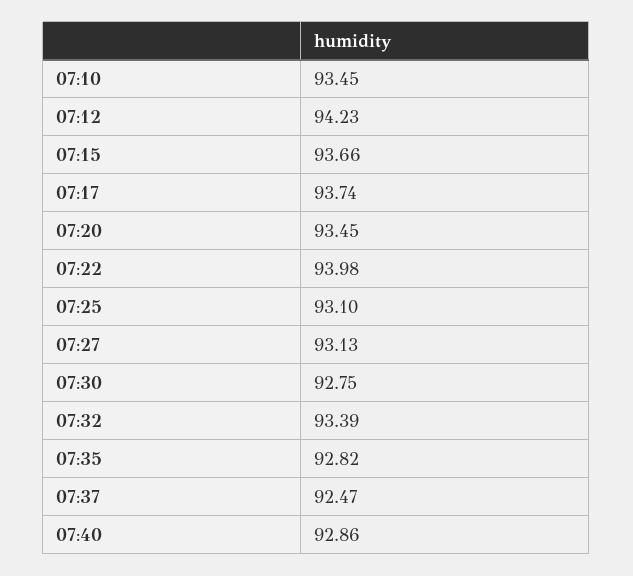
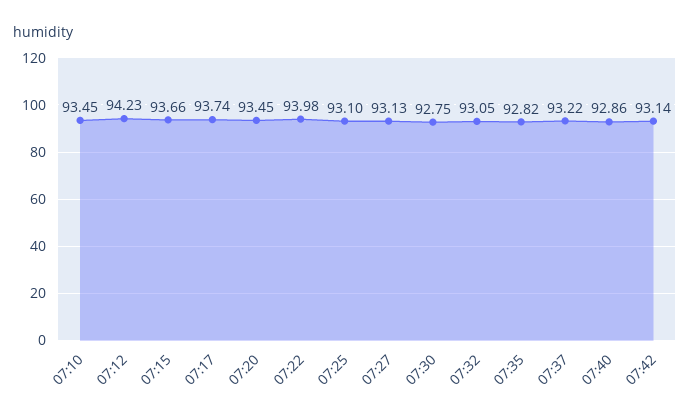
07:32: 93.39 -> 93.05
07:37: 92.47 -> 93.22
07:42: none -> 93.14

